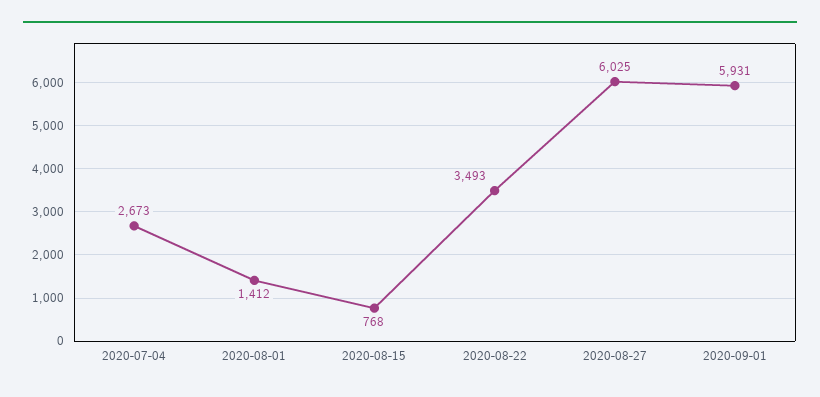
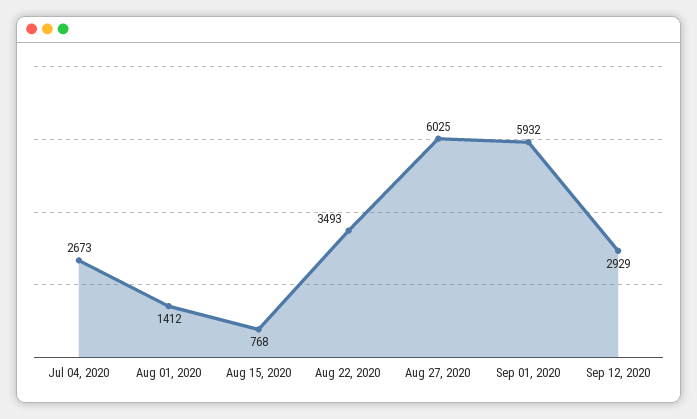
2020-09-01: 5931 -> 5932
Sep 12, 2020: none -> 2929

